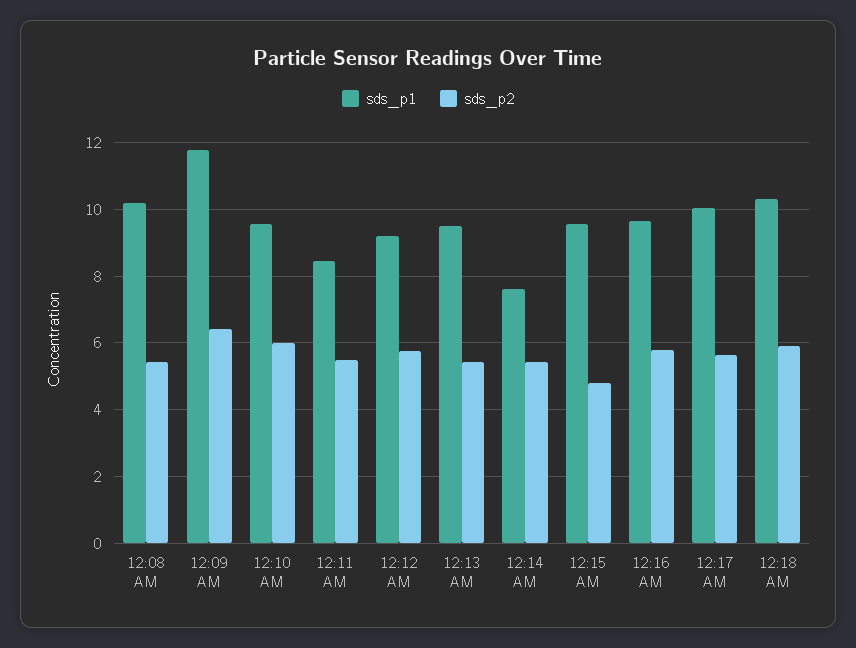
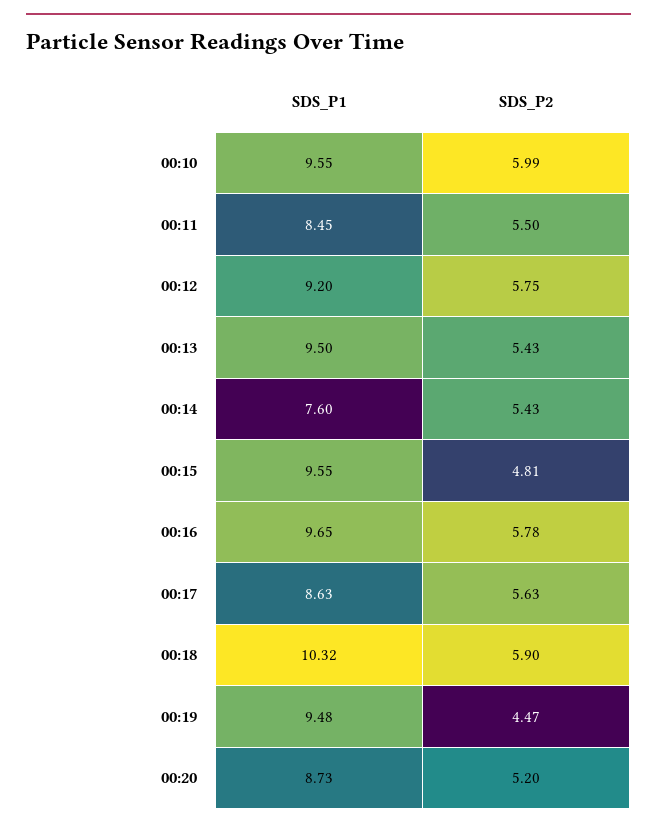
sds_p1, 12:08 AM: 10.2 -> none
sds_p2, 12:08 AM: 5.4 -> none
sds_p1, 12:09 AM: 11.8 -> none
sds_p2, 12:09 AM: 6.4 -> none
sds_p1, 12:17 AM: 10 -> 8.63
sds_p1, 00:19: none -> 9.48
sds_p2, 00:19: none -> 4.47
sds_p1, 00:20: none -> 8.73
sds_p2, 00:20: none -> 5.2

